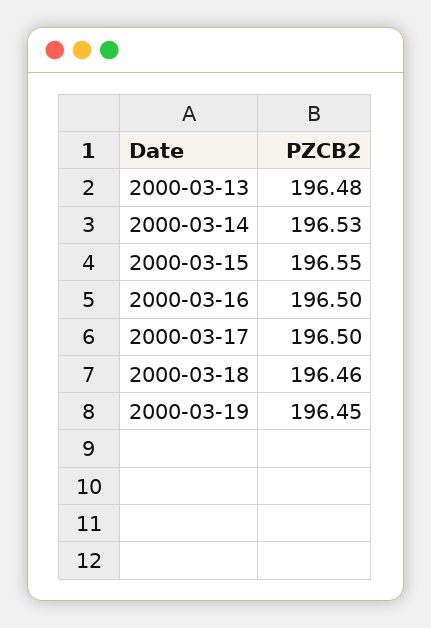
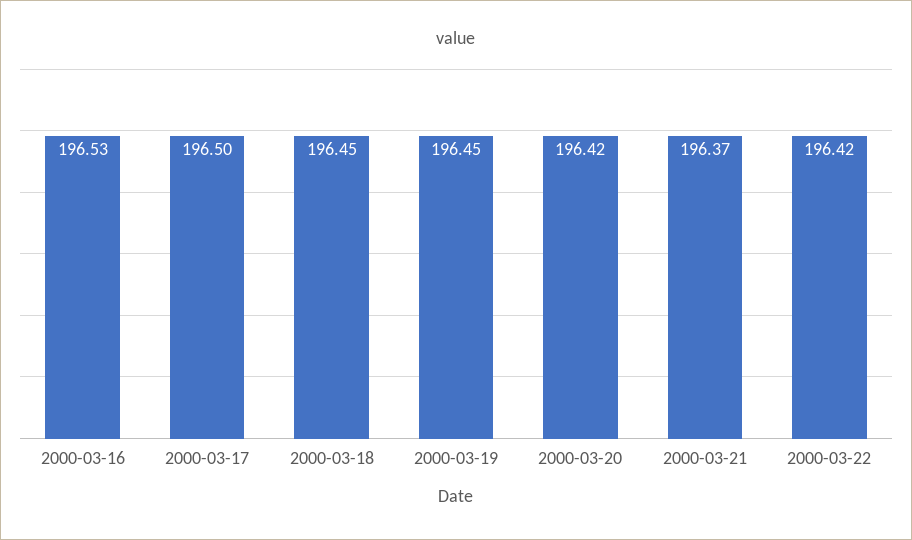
2000-03-13: 196.48 -> none
2000-03-14: 196.53 -> none
2000-03-15: 196.55 -> none
2000-03-16: 196.5 -> 196.53
2000-03-18: 196.46 -> 196.45
2000-03-20: none -> 196.42
2000-03-21: none -> 196.37
2000-03-22: none -> 196.42

